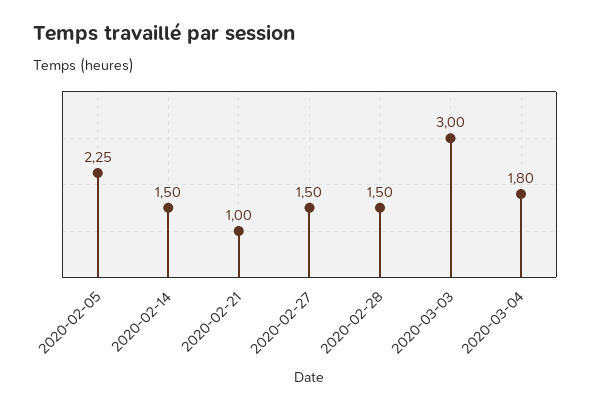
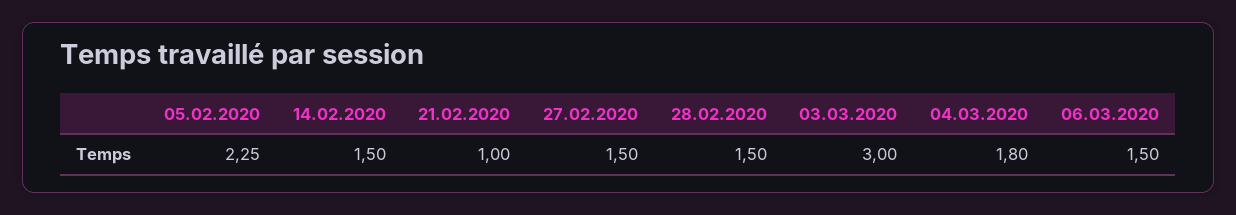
06.03.2020: none -> 1.5

